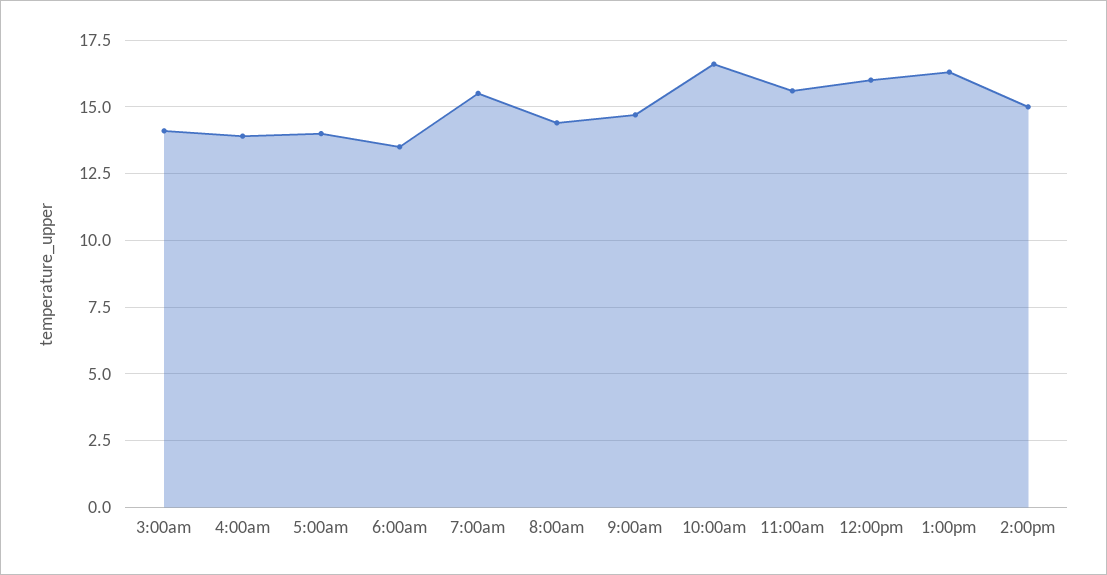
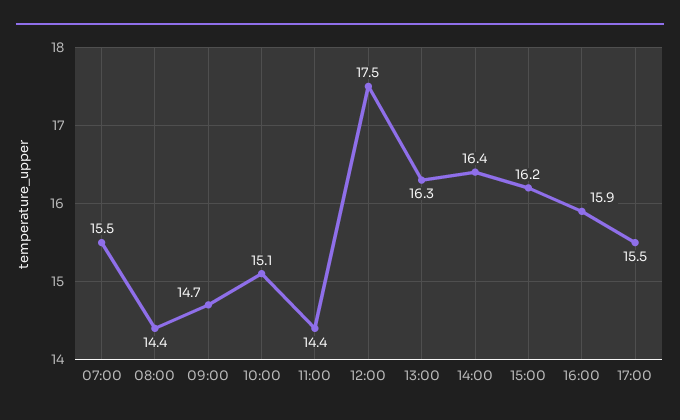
3:00am: 14 -> none
4:00am: 14 -> none
5:00am: 14 -> none
6:00am: 13.5 -> none
10:00am: 16.5 -> 15.1
11:00am: 15.5 -> 14.4
12:00pm: 16 -> 17.5
2:00pm: 15 -> 16.4
15:00: none -> 16.2
16:00: none -> 15.9
17:00: none -> 15.5

